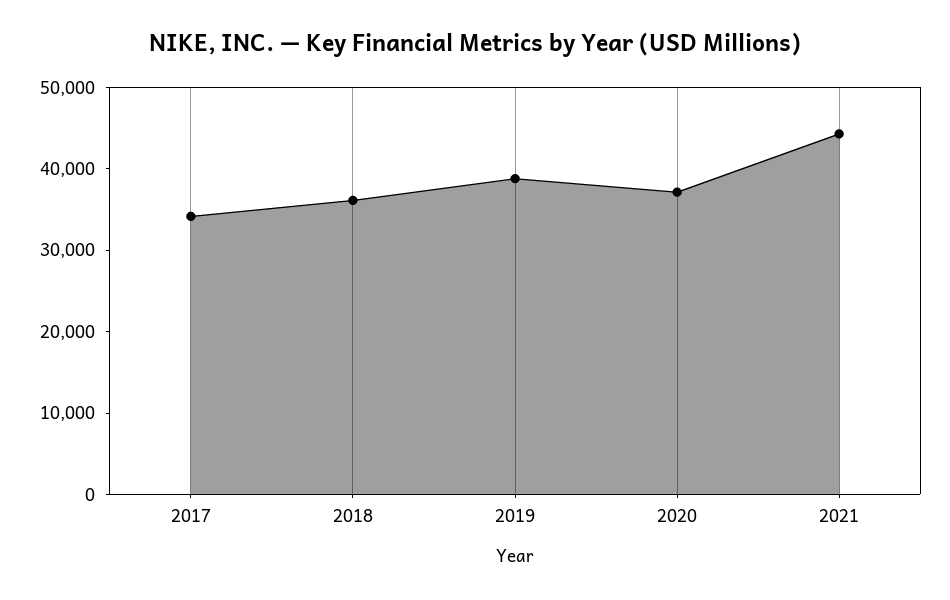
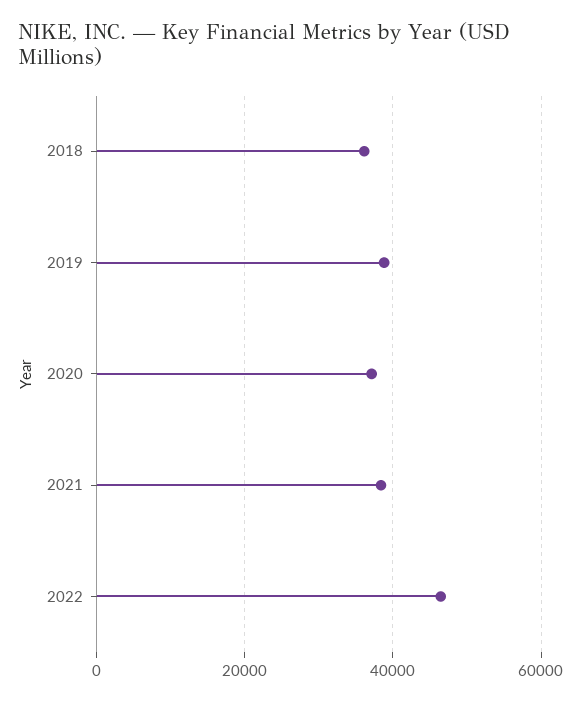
2017: 34000 -> none
2021: 44000 -> 38000
2022: none -> 46000

